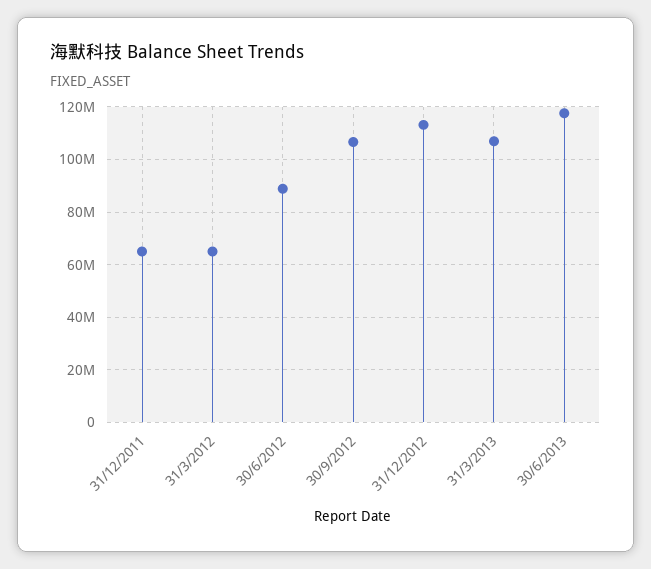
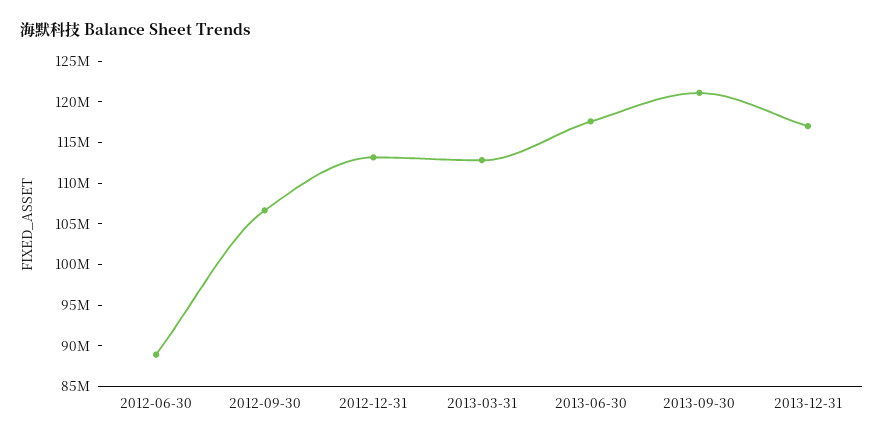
31/12/2011: 65000000 -> none
31/3/2012: 65000000 -> none
31/3/2013: 107500000 -> 113000000
2013-09-30: none -> 121000000
2013-12-31: none -> 117000000

